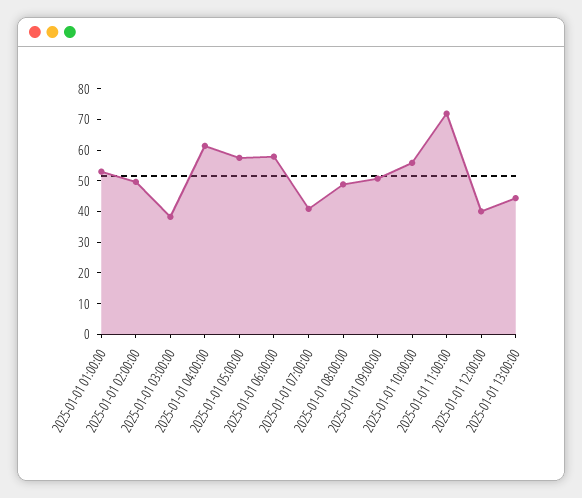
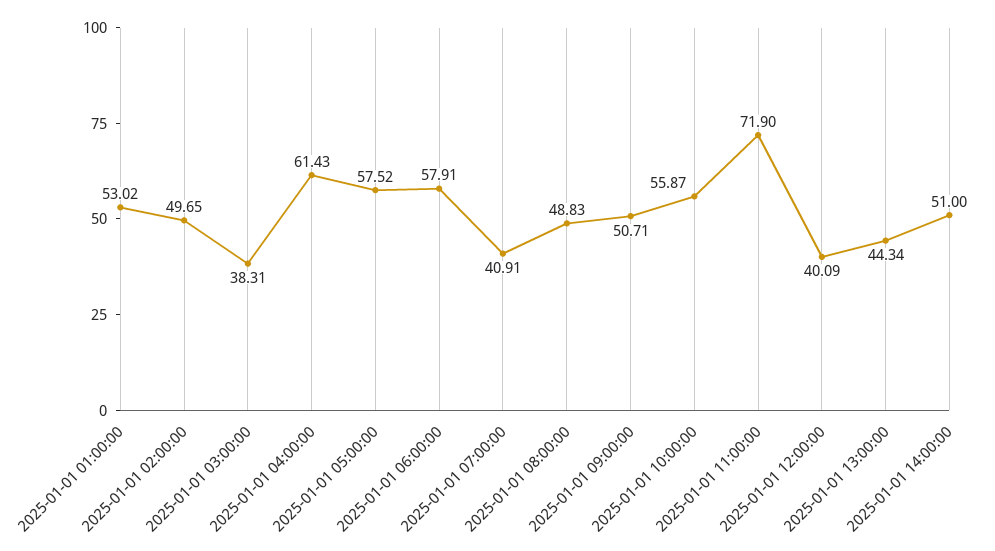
2025-01-01 14:00:00: none -> 51

